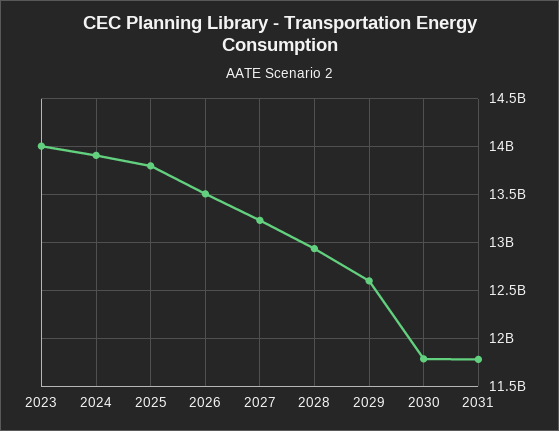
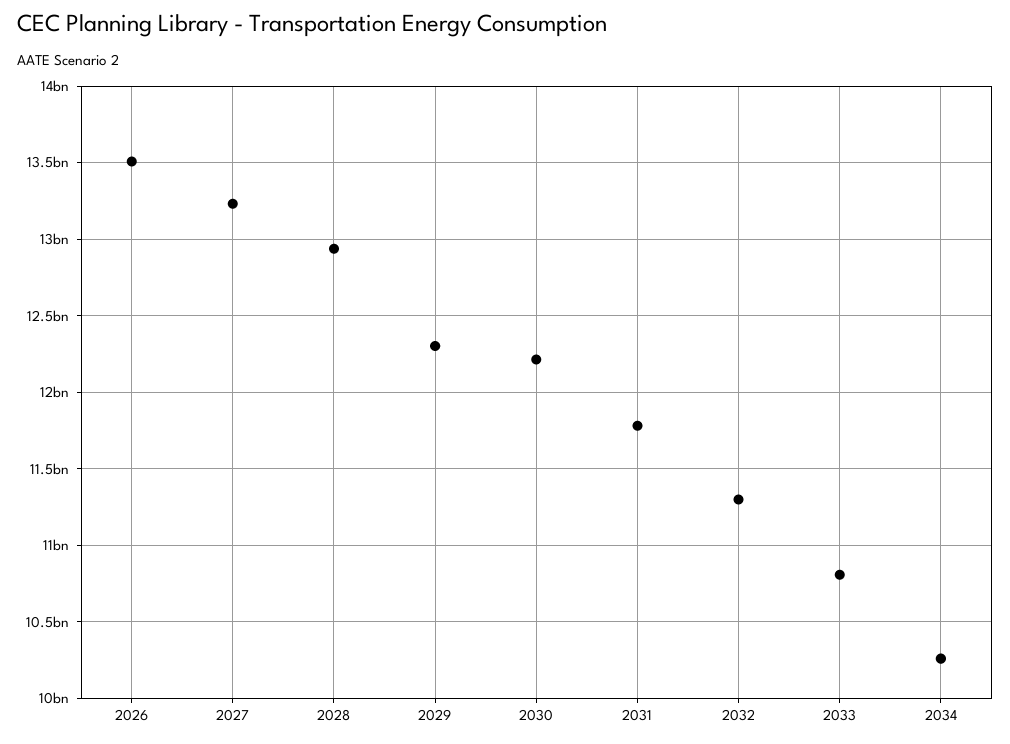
2023: 14000000000 -> none
2024: 13900000000 -> none
2025: 13800000000 -> none
2029: 12600000000 -> 12300000000
2030: 11800000000 -> 12200000000
2032: none -> 11300000000
2033: none -> 10800000000
2034: none -> 10250000000

